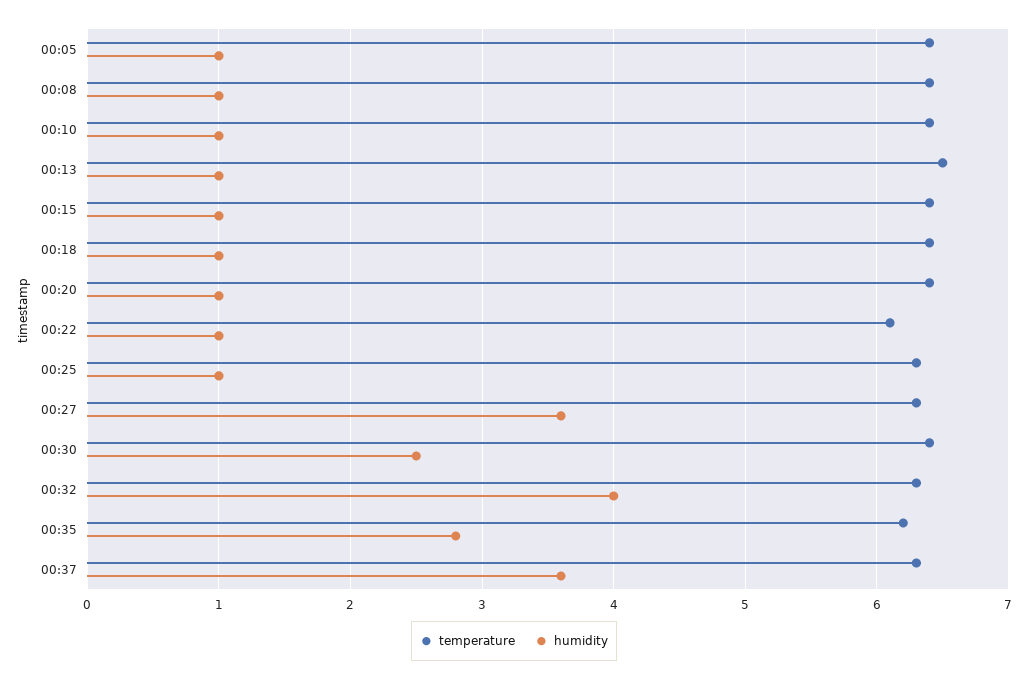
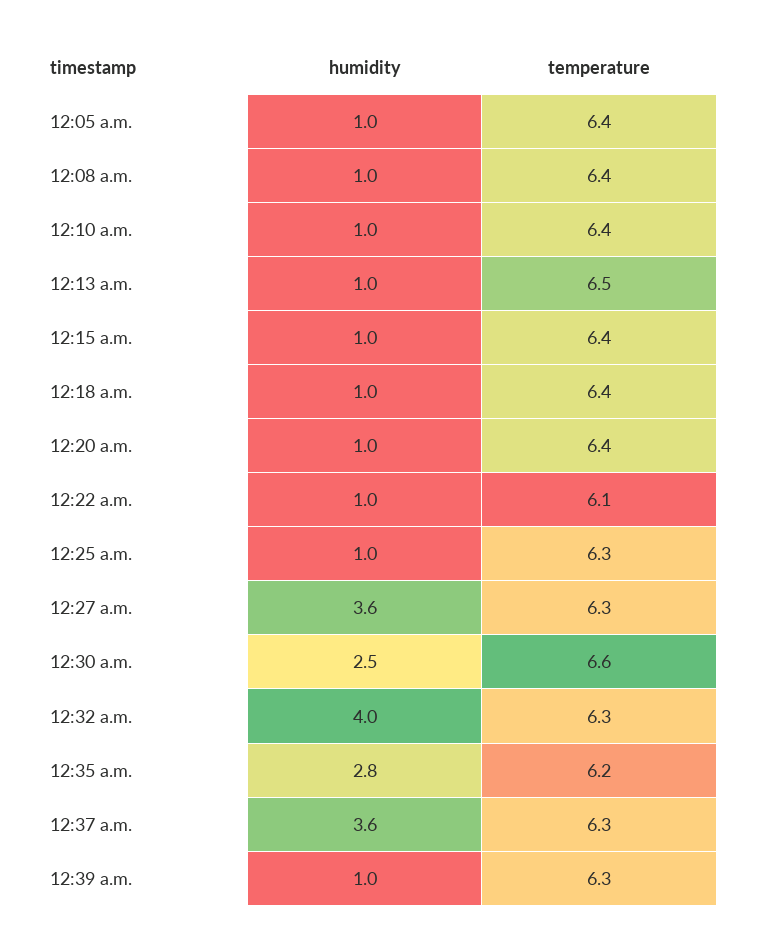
temperature, 00:30: 6.4 -> 6.6
humidity, 12:39 a.m.: none -> 1
temperature, 12:39 a.m.: none -> 6.3

